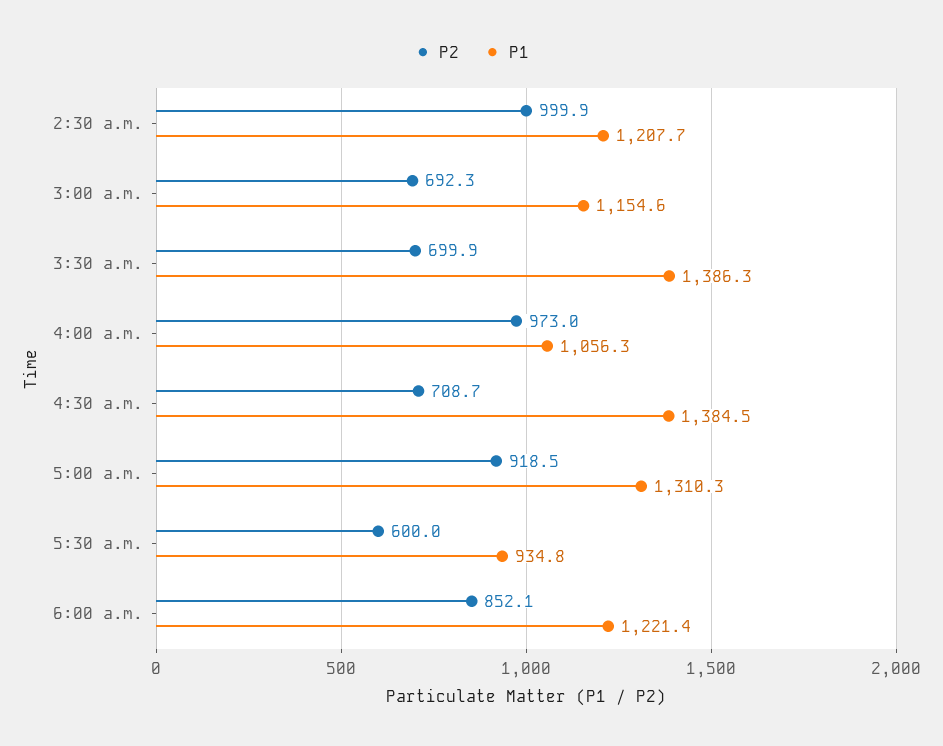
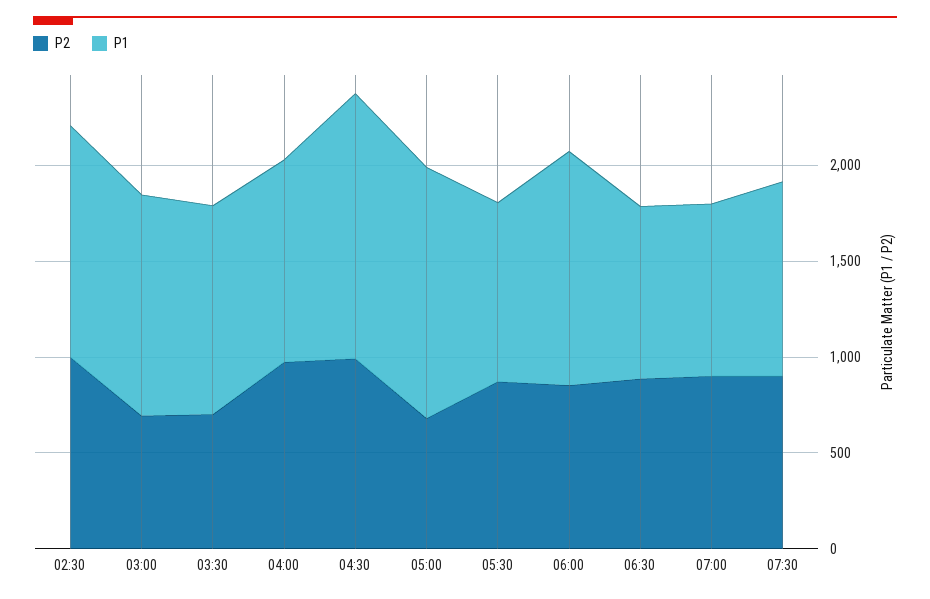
P1, 3:30 a.m.: 1386.3 -> 1100
P2, 4:30 a.m.: 708.7 -> 1000
P2, 5:00 a.m.: 918.5 -> 700
P2, 5:30 a.m.: 600 -> 900
P2, 06:30: none -> 900
P1, 06:30: none -> 900
P2, 07:00: none -> 900
P1, 07:00: none -> 900
P2, 07:30: none -> 900
P1, 07:30: none -> 1000

